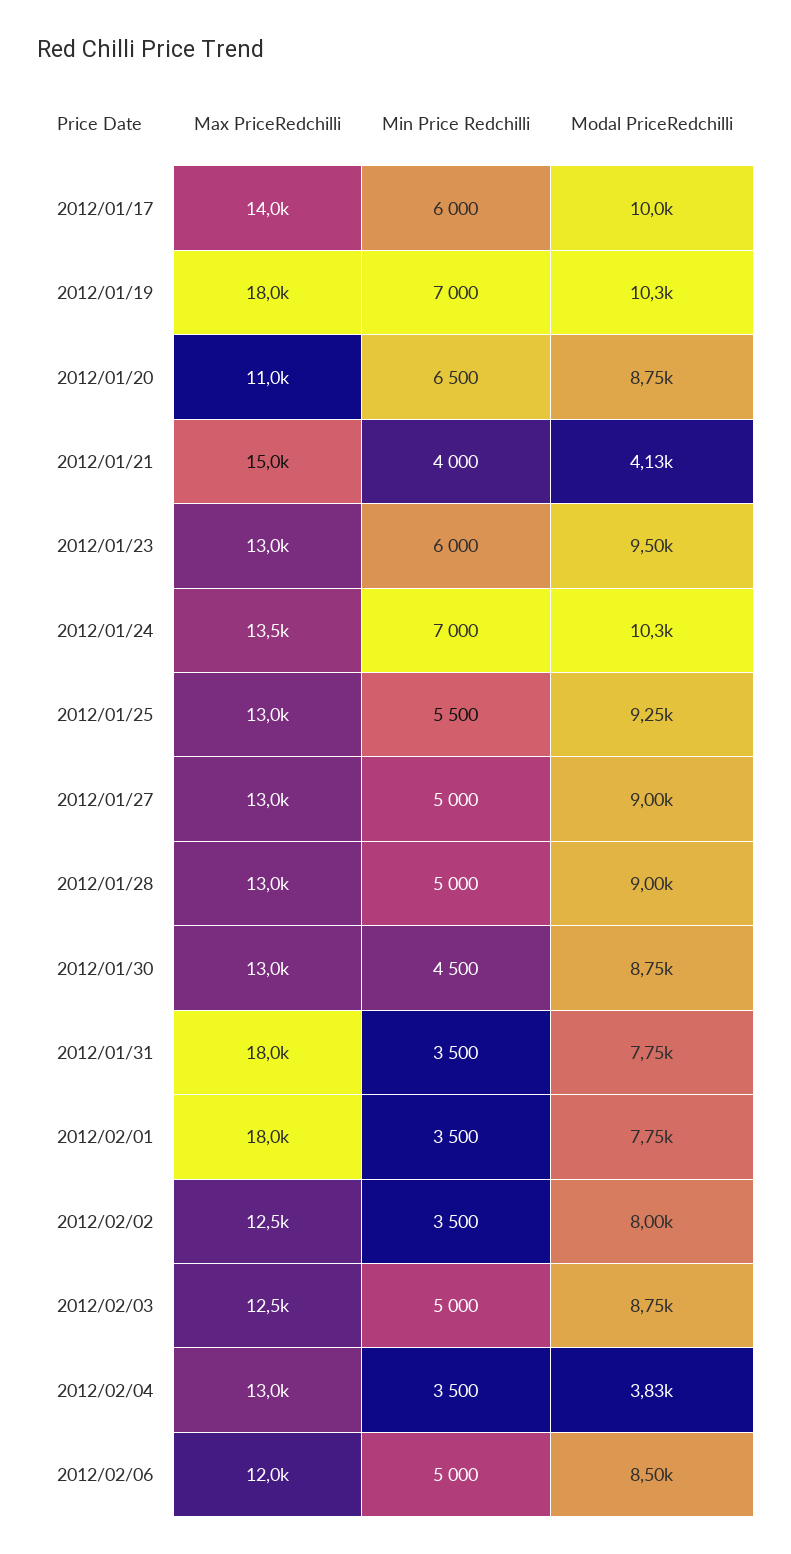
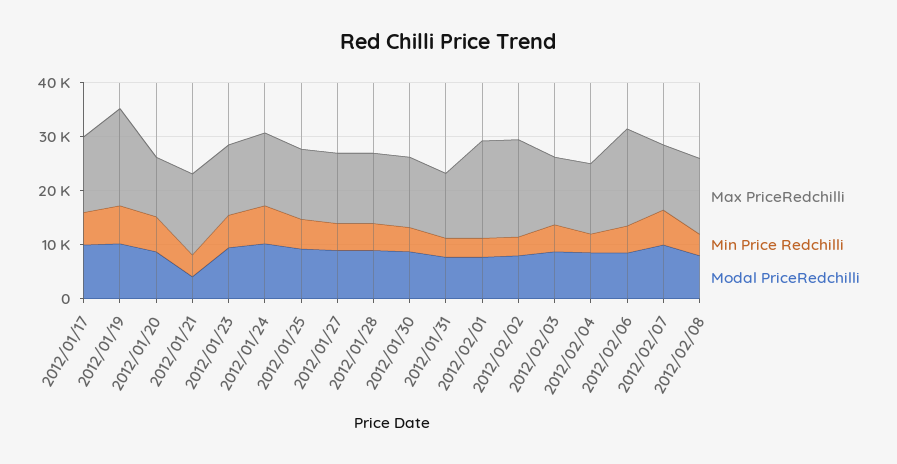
Max PriceRedchilli, 2012/01/31: 18000 -> 12000
Max PriceRedchilli, 2012/02/02: 12500 -> 18000
Modal PriceRedchilli, 2012/02/04: 3830 -> 8000
Max PriceRedchilli, 2012/02/06: 12000 -> 18000
Max PriceRedchilli, 2012/02/07: none -> 12000
Min Price Redchilli, 2012/02/07: none -> 6000
Modal PriceRedchilli, 2012/02/07: none -> 10000
Max PriceRedchilli, 2012/02/08: none -> 14000
Min Price Redchilli, 2012/02/08: none -> 4000
Modal PriceRedchilli, 2012/02/08: none -> 8000

